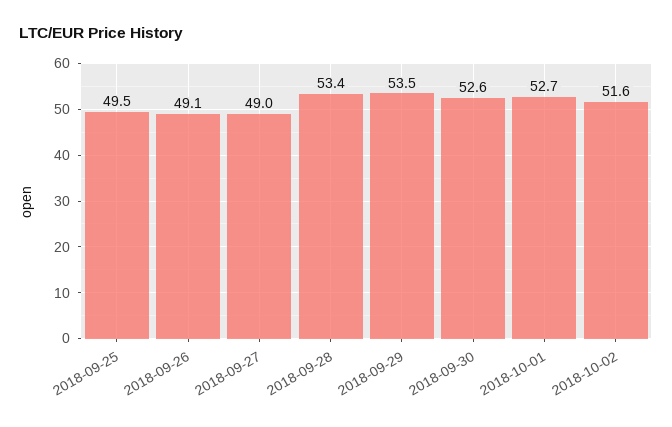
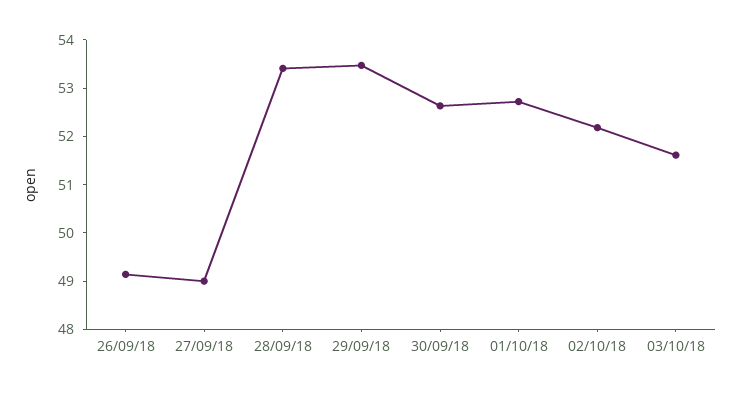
2018-09-25: 49.5 -> none
2018-10-02: 51.6 -> 52.2
03/10/18: none -> 51.6

